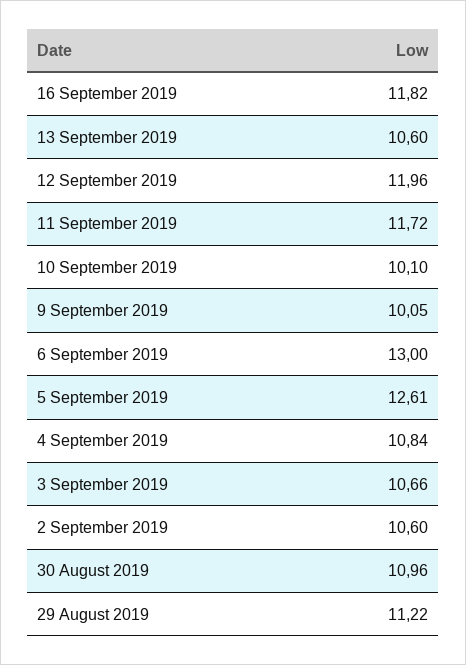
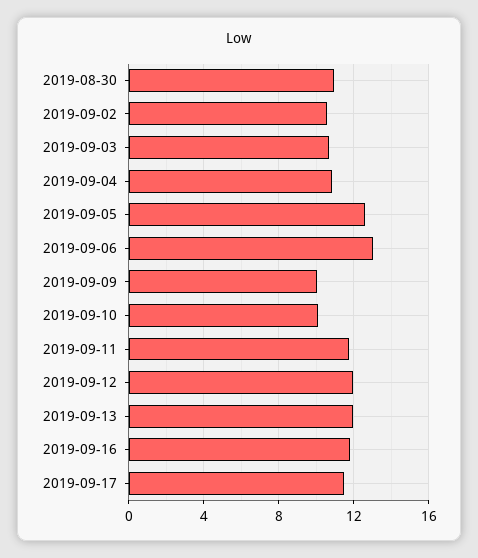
13 September 2019: 10.6 -> 12
29 August 2019: 11.22 -> none
2019-09-17: none -> 11.5

